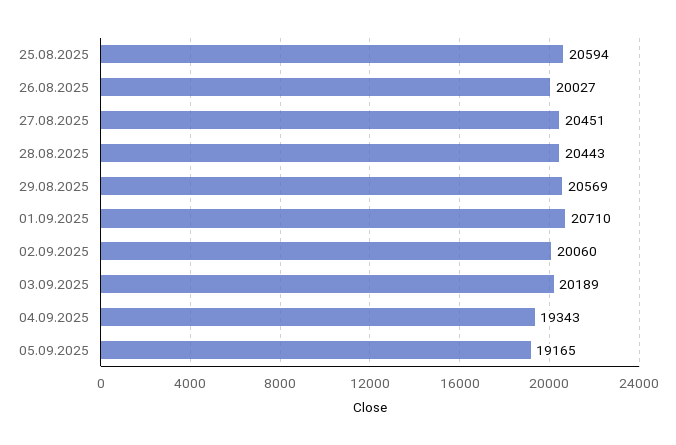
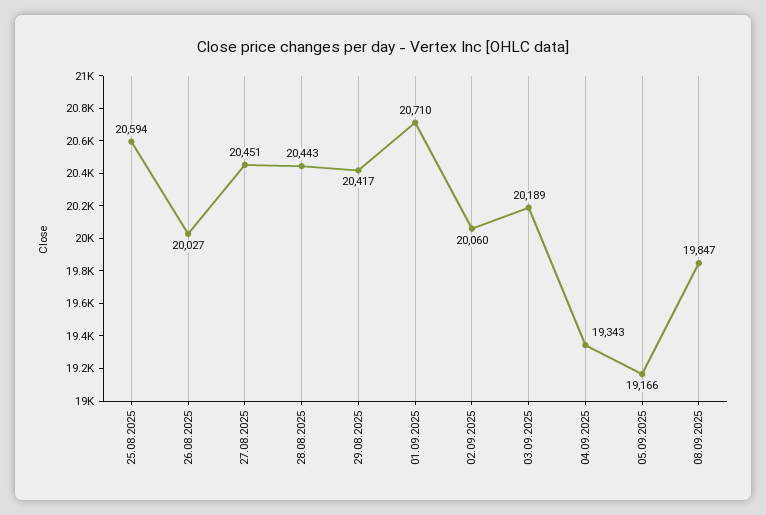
29.08.2025: 20569 -> 20417
05.09.2025: 19165 -> 19166
08.09.2025: none -> 19847

